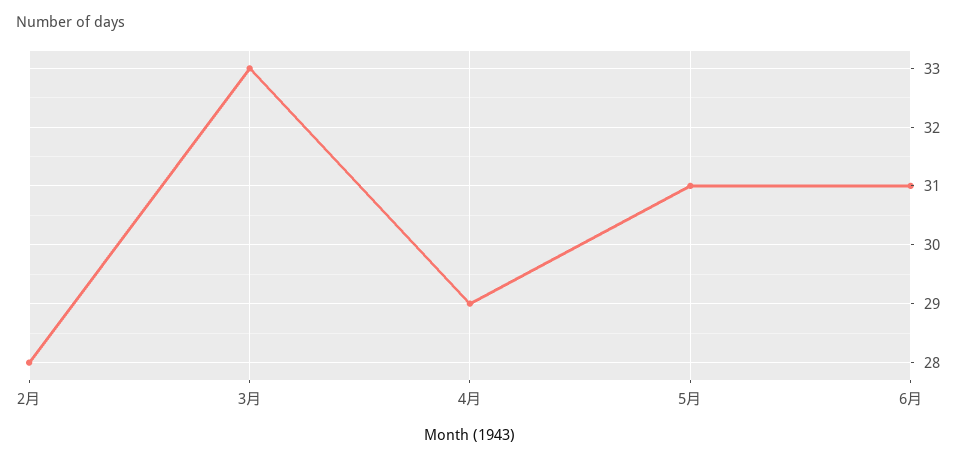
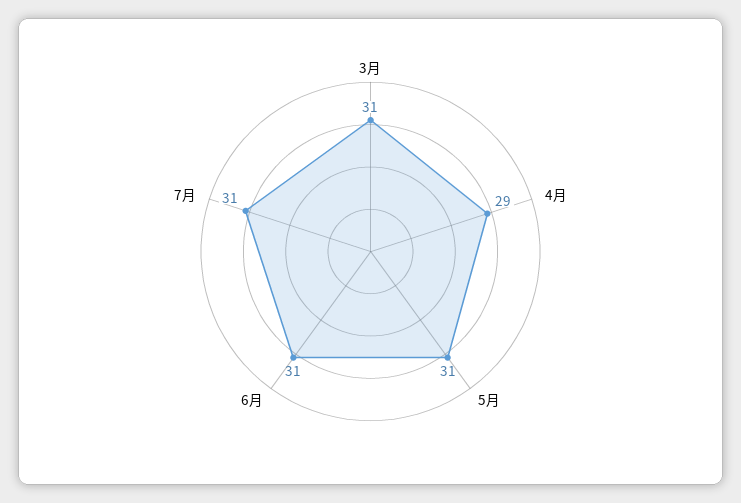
2月: 28 -> none
3月: 33 -> 31
7月: none -> 31

